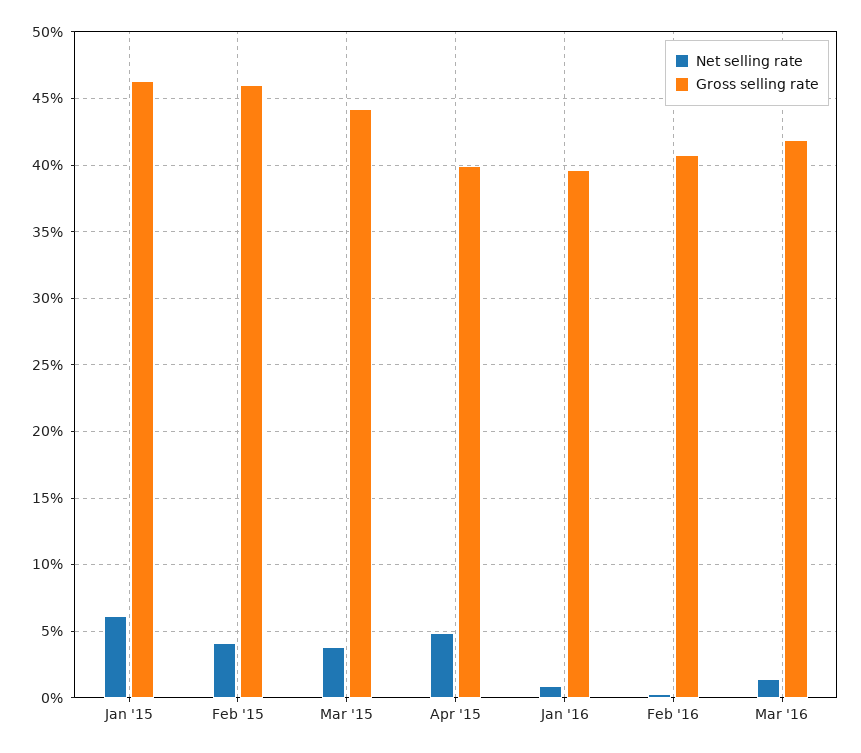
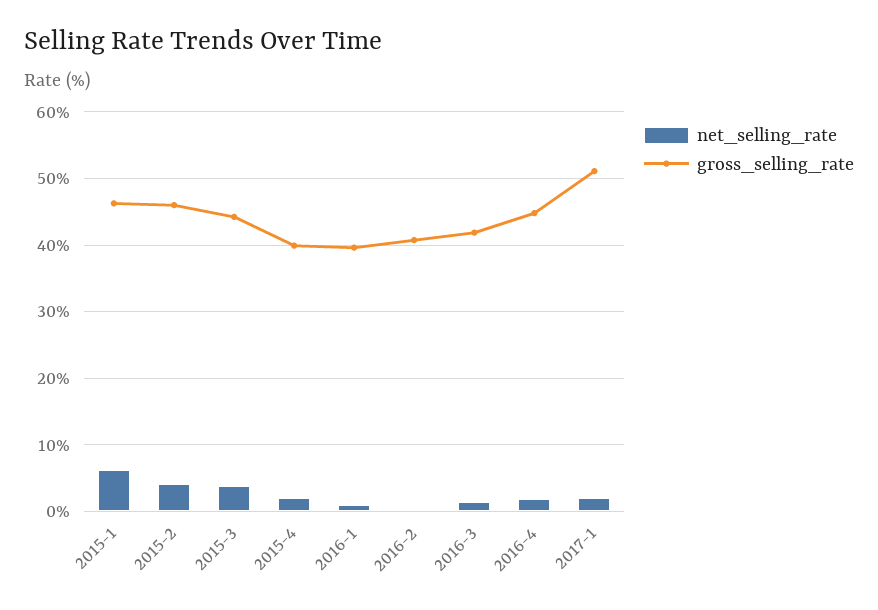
Net selling rate, Apr '15: 5 -> 2
Net selling rate, 2016-4: none -> 2
Gross selling rate, 2016-4: none -> 45
Net selling rate, 2017-1: none -> 2
Gross selling rate, 2017-1: none -> 51

